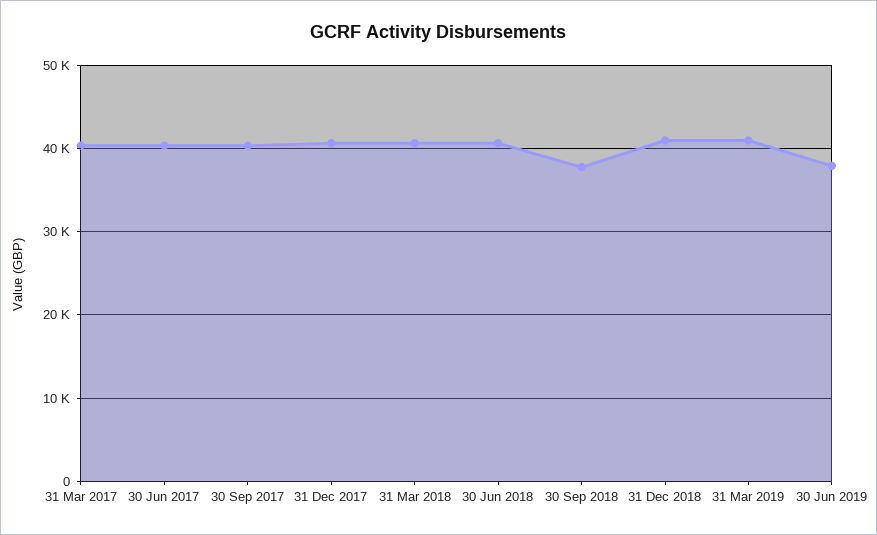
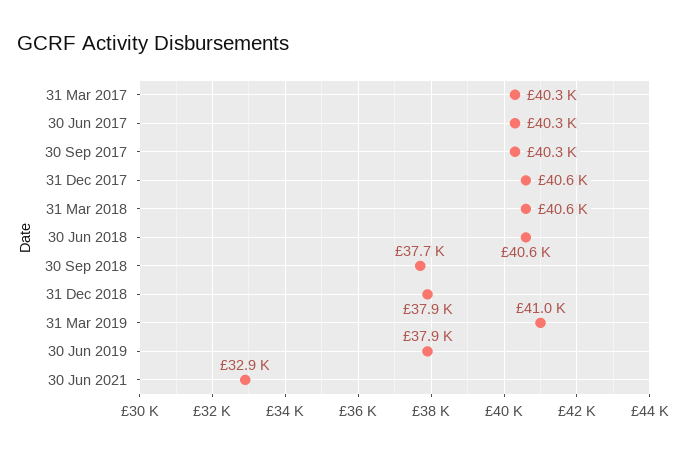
31 Dec 2018: 41000 -> 37900
30 Jun 2021: none -> 32900

